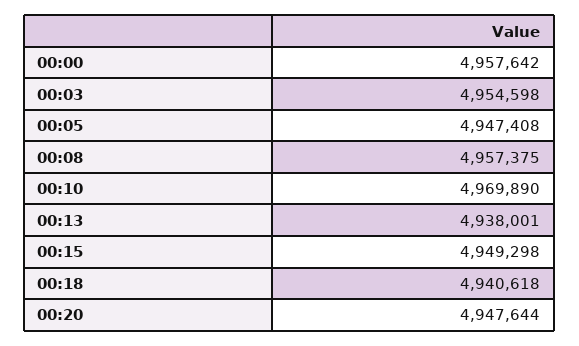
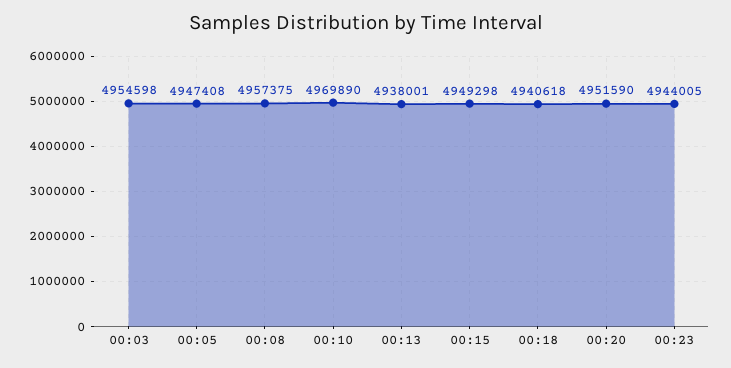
00:00: 4957642 -> none
00:20: 4947644 -> 4951590
00:23: none -> 4944005

